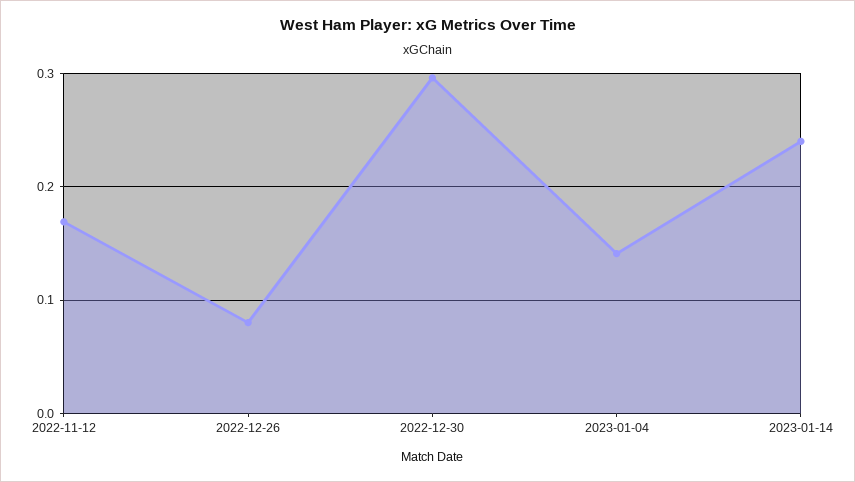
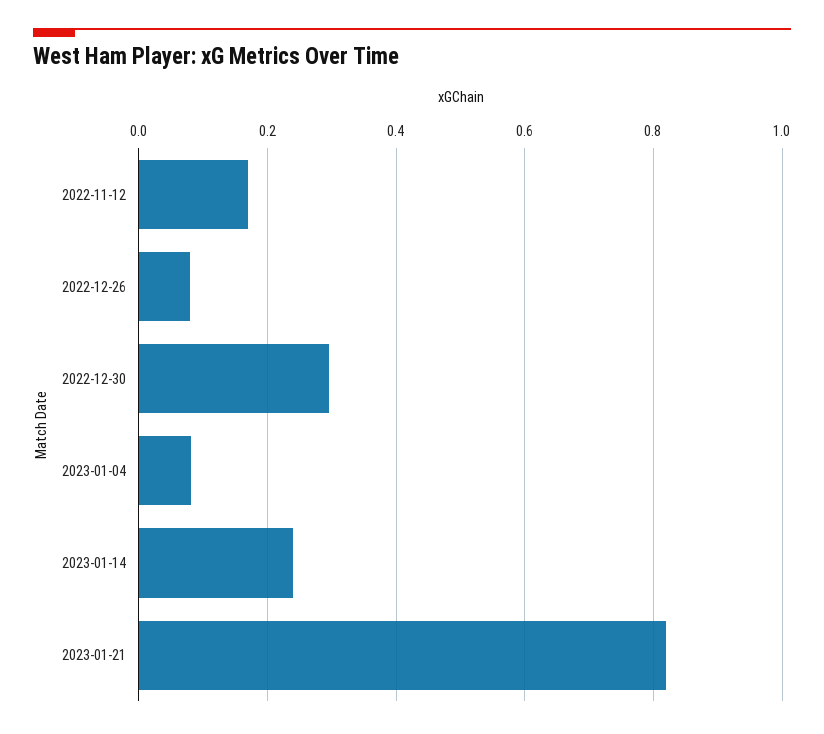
2023-01-04: 0.14 -> 0.08
2023-01-21: none -> 0.82

